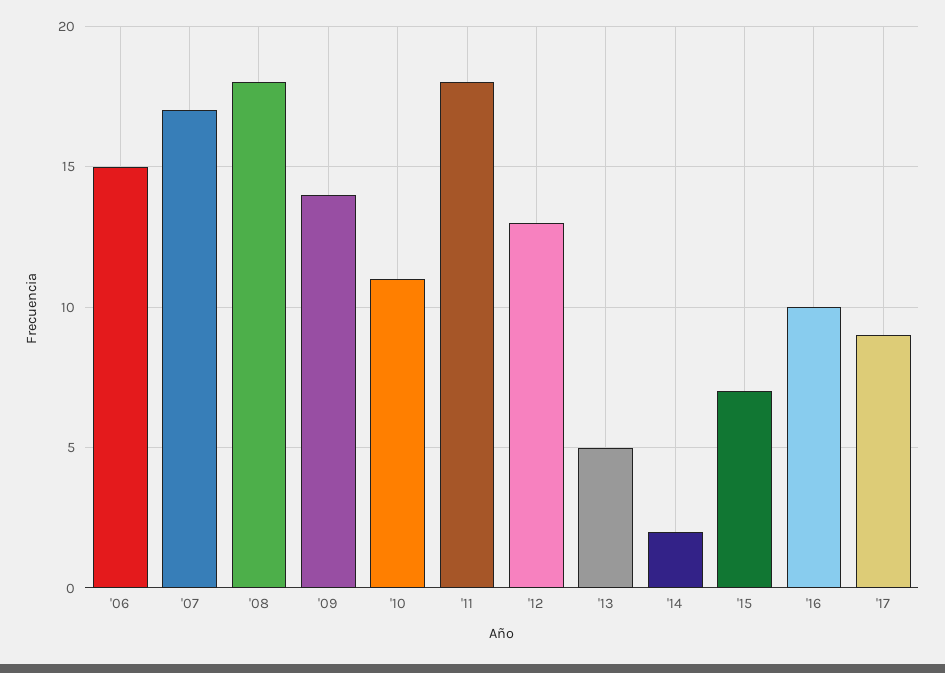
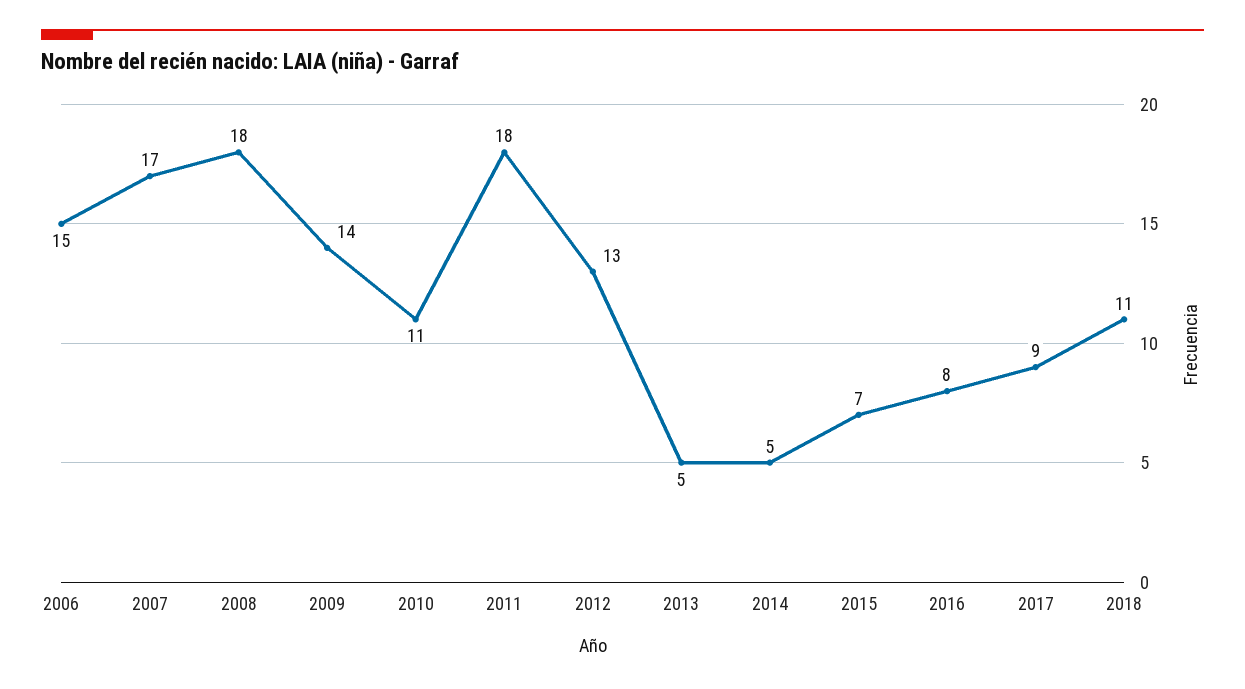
'14: 2 -> 5
'16: 10 -> 8
2018: none -> 11

